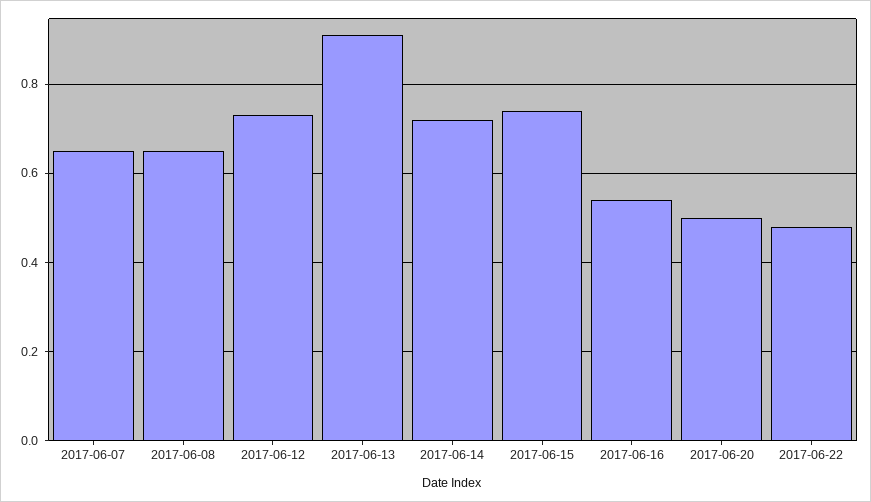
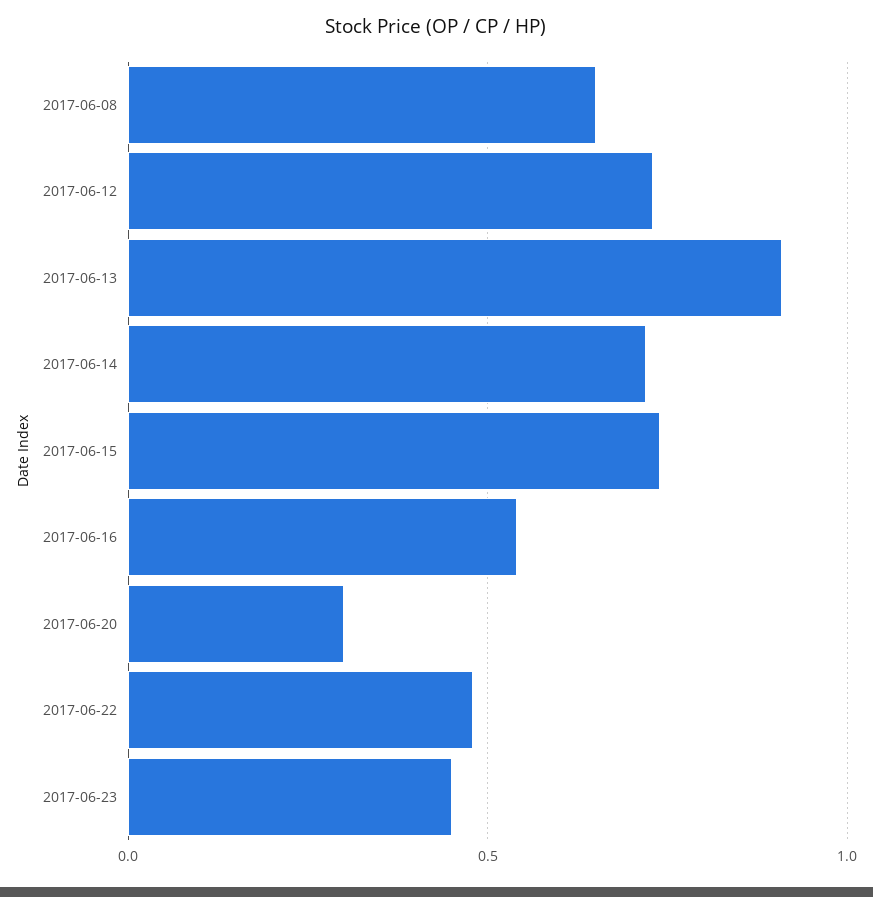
2017-06-07: 0.65 -> none
2017-06-20: 0.5 -> 0.3
2017-06-23: none -> 0.45

